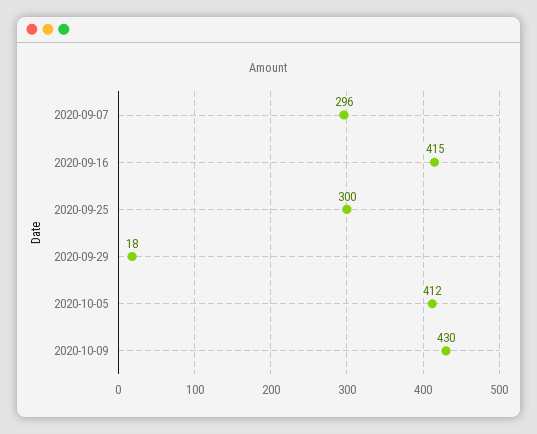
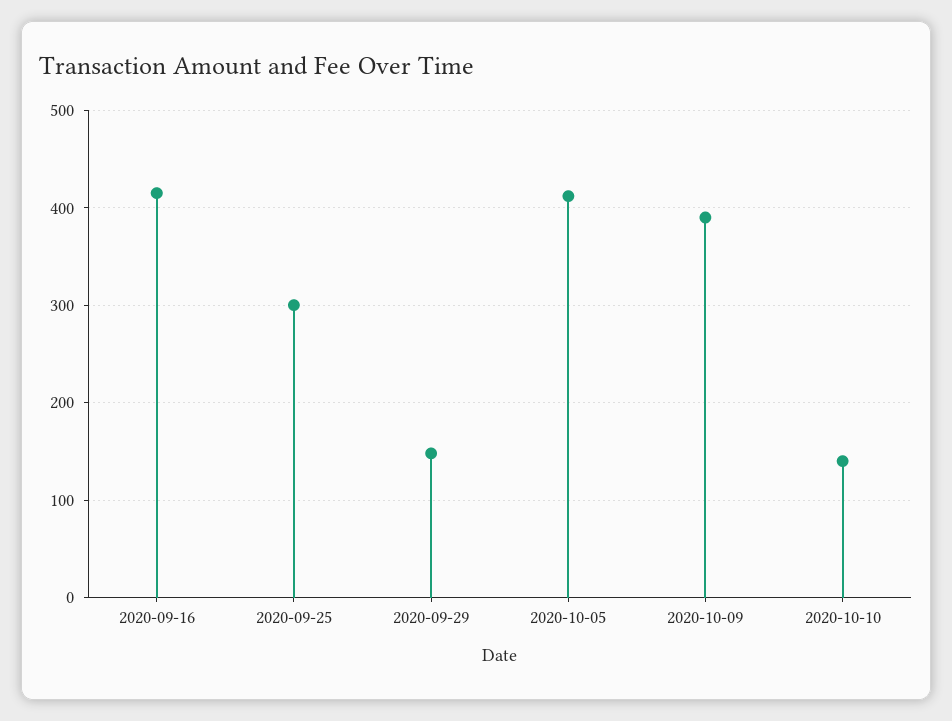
2020-09-07: 296 -> none
2020-09-29: 18 -> 150
2020-10-09: 430 -> 390
2020-10-10: none -> 140

